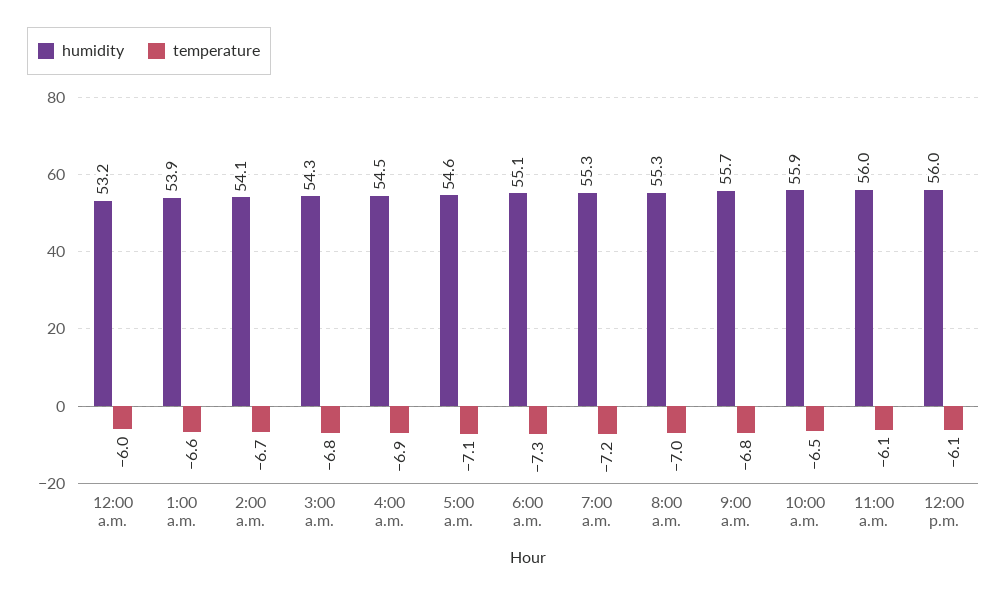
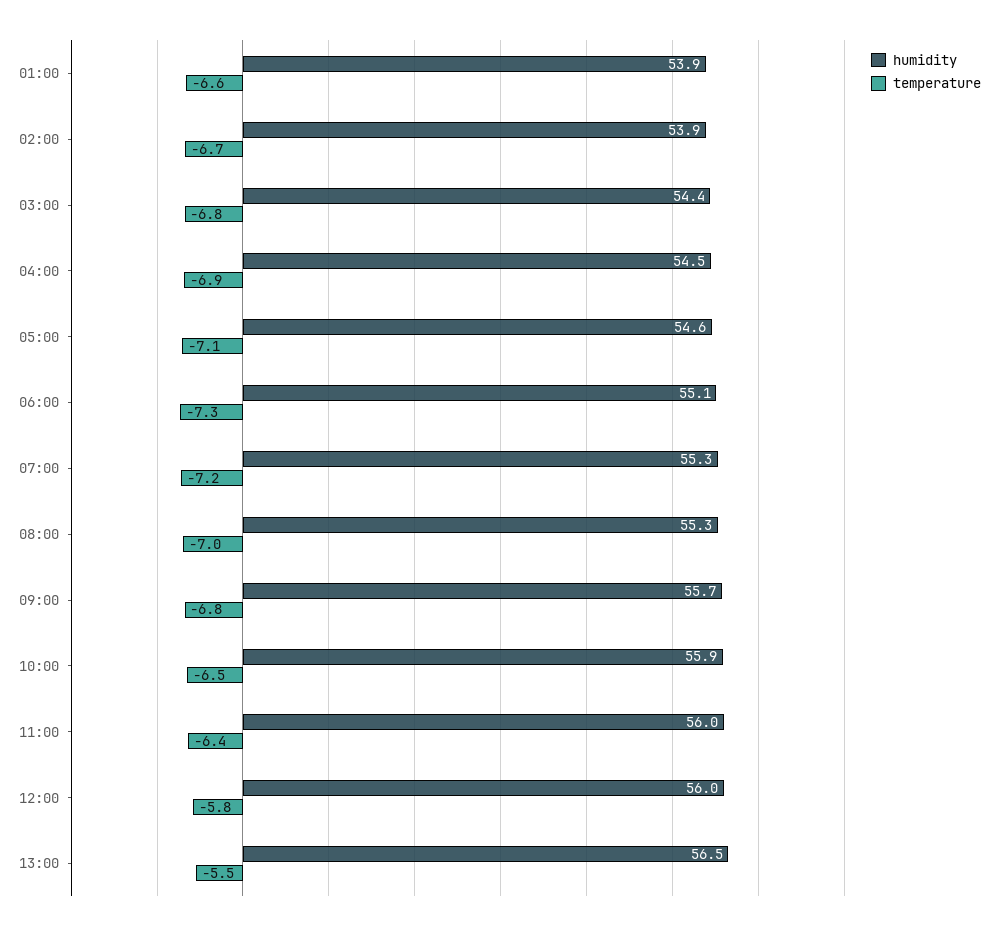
humidity, 12:00 a.m.: 53.2 -> none
temperature, 12:00 a.m.: -6 -> none
humidity, 2:00 a.m.: 54.1 -> 53.9
humidity, 3:00 a.m.: 54.3 -> 54.4
temperature, 11:00 a.m.: -6.1 -> -6.4
temperature, 12:00 p.m.: -6.1 -> -5.8
humidity, 13:00: none -> 56.5
temperature, 13:00: none -> -5.5

